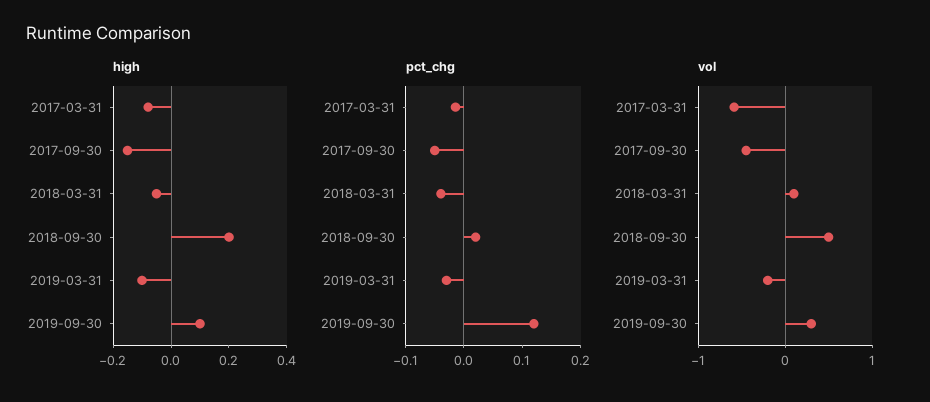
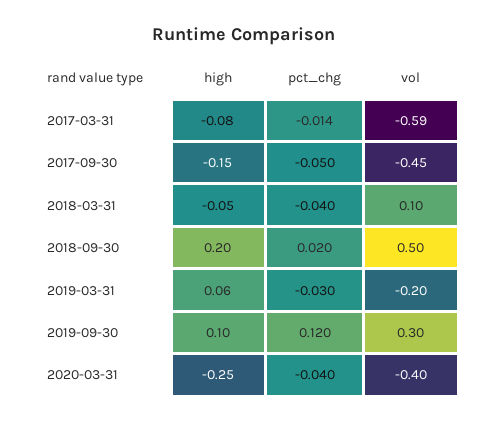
high, 2019-03-31: -0.1 -> 0.06
high, 2020-03-31: none -> -0.25
pct_chg, 2020-03-31: none -> -0.04
vol, 2020-03-31: none -> -0.4

